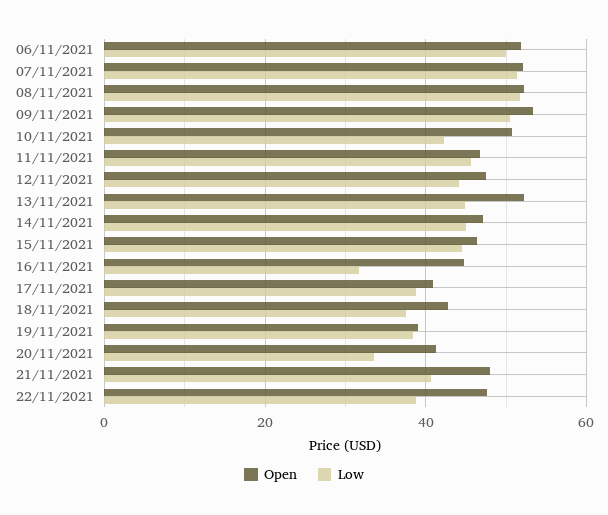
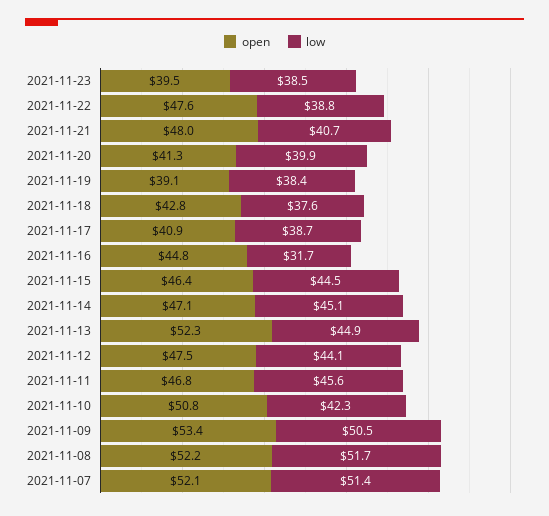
Open, 06/11/2021: 52 -> none
Low, 06/11/2021: 50 -> none
Low, 20/11/2021: 34 -> 39.9
Open, 2021-11-23: none -> 39.5
Low, 2021-11-23: none -> 38.5

